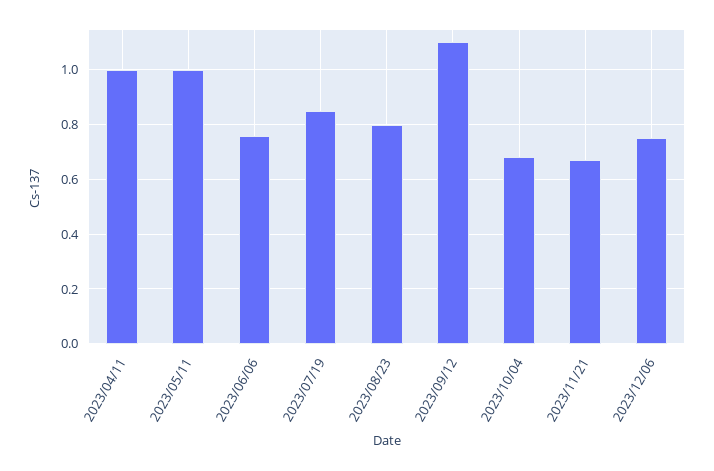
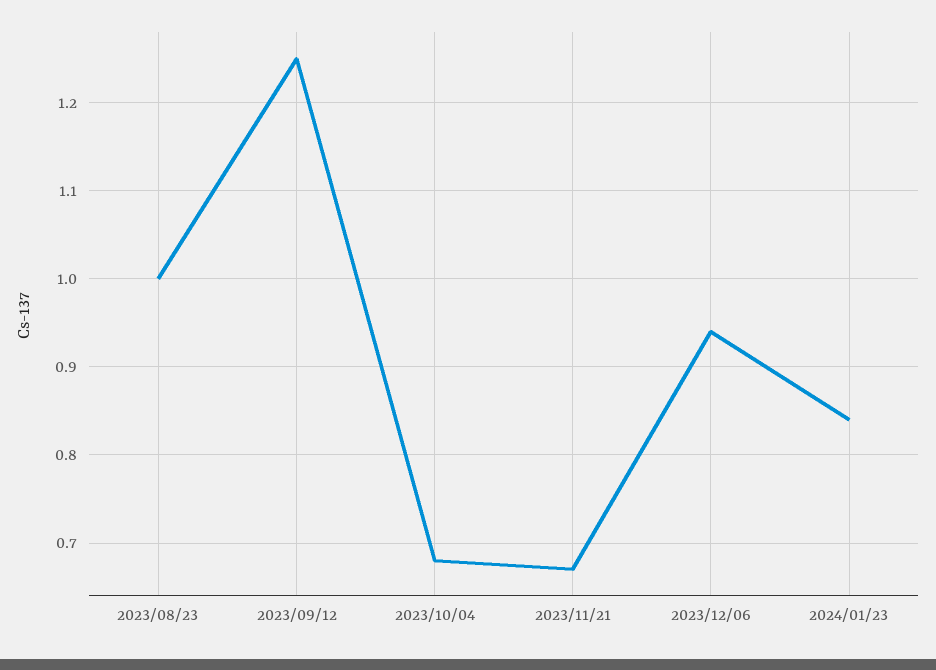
2023/04/11: 1 -> none
2023/05/11: 1 -> none
2023/06/06: 0.75 -> none
2023/07/19: 0.85 -> none
2023/08/23: 0.8 -> 1
2023/09/12: 1.1 -> 1.25
2023/12/06: 0.75 -> 0.94
2024/01/23: none -> 0.84

